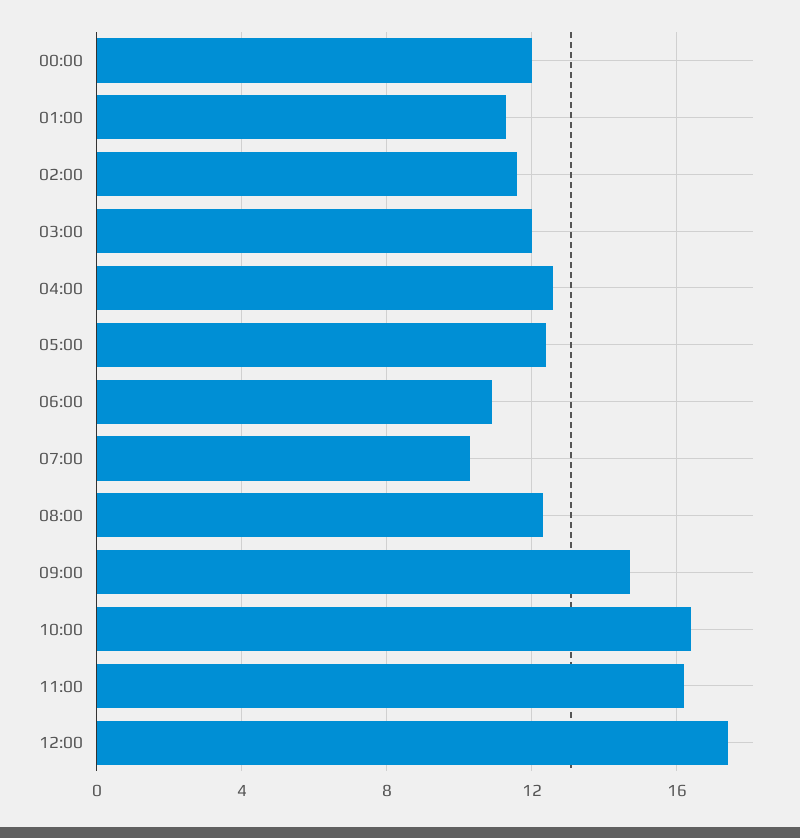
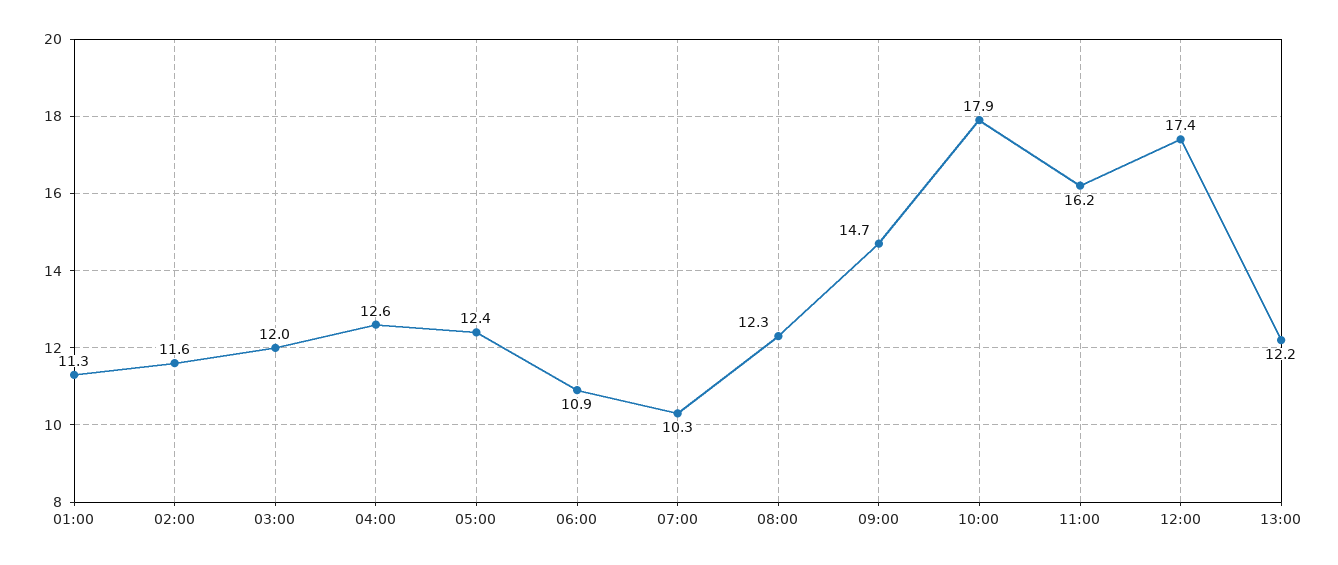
00:00: 12 -> none
10:00: 16.5 -> 17.9
13:00: none -> 12.2

